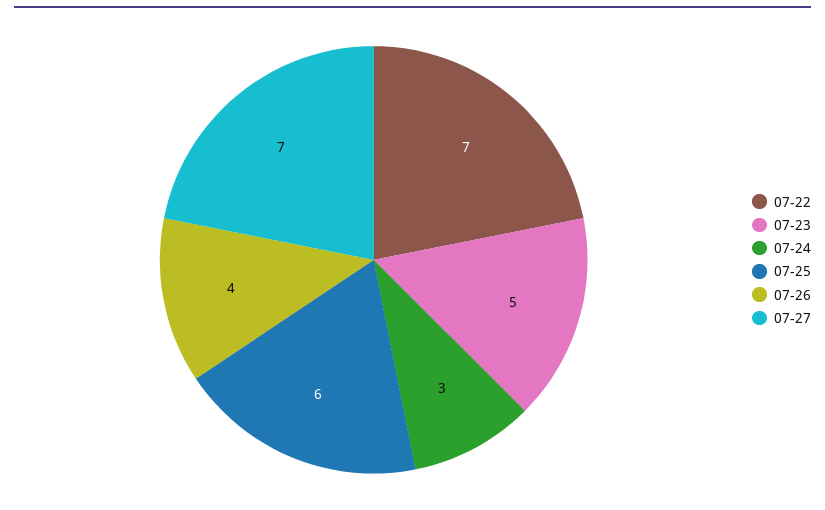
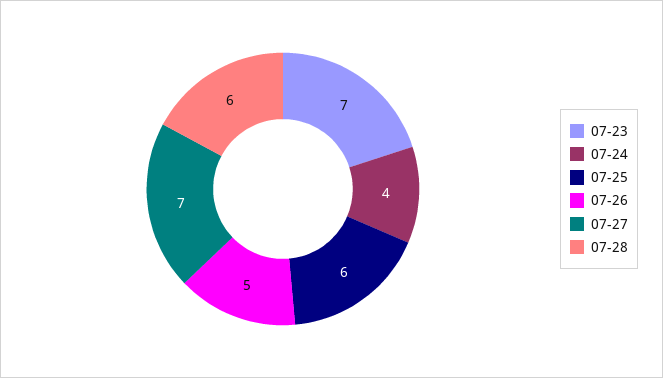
07-22: 7 -> none
07-23: 5 -> 7
07-24: 3 -> 4
07-26: 4 -> 5
07-28: none -> 6

